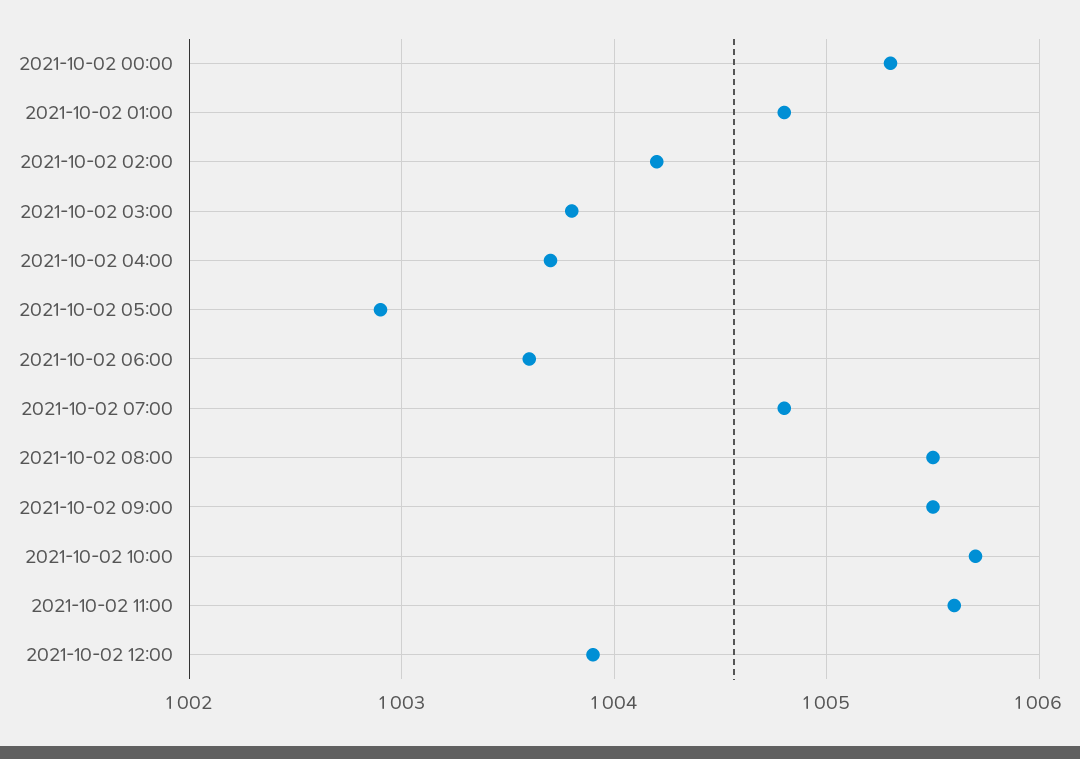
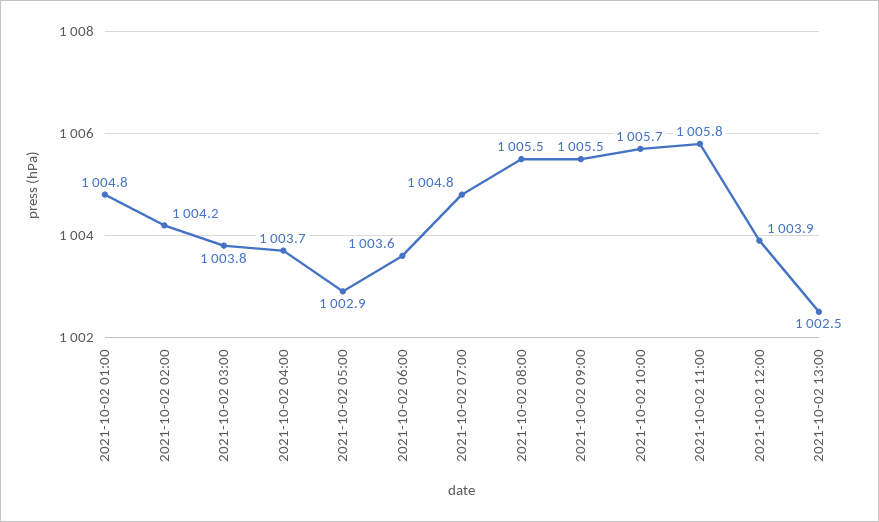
2021-10-02 00:00: 1005.3 -> none
2021-10-02 11:00: 1005.6 -> 1005.8
2021-10-02 13:00: none -> 1002.5

